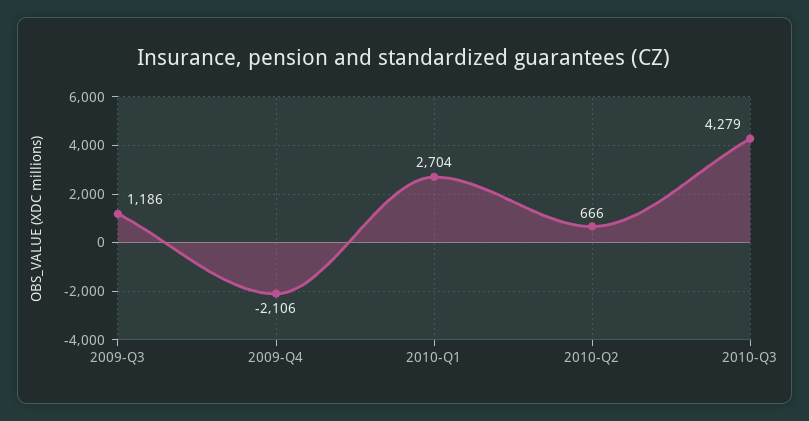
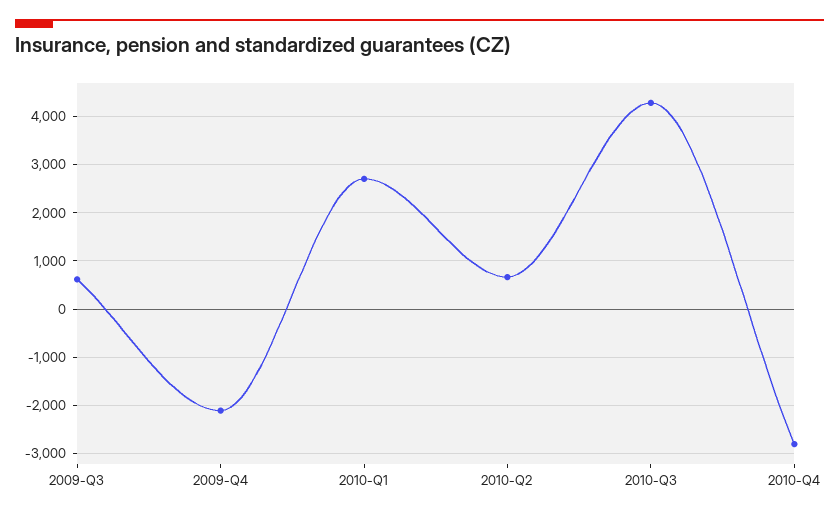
2009-Q3: 1186 -> 600
2010-Q4: none -> -2800

